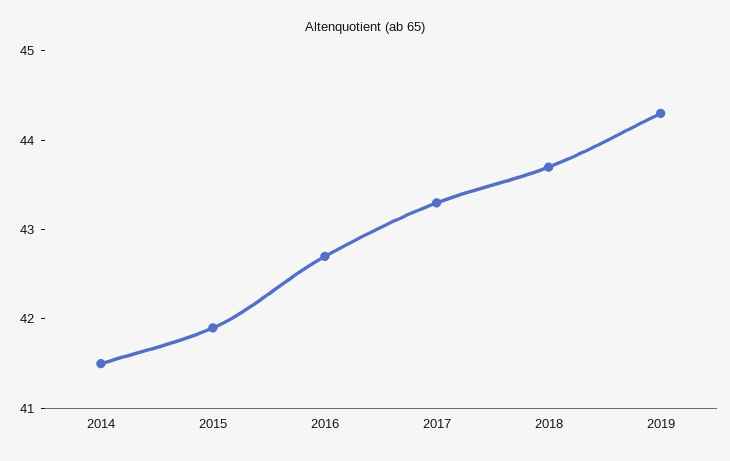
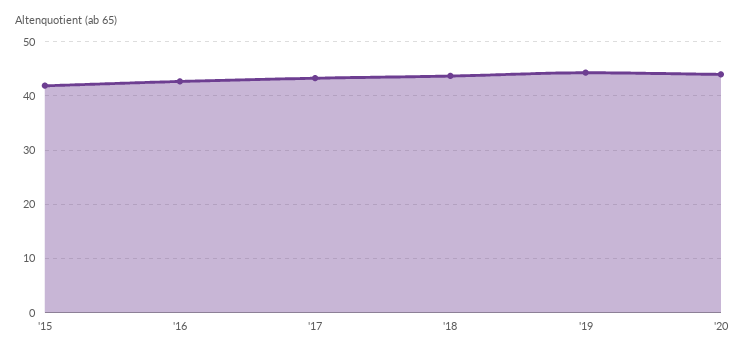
2014: 41.5 -> none
'20: none -> 44

